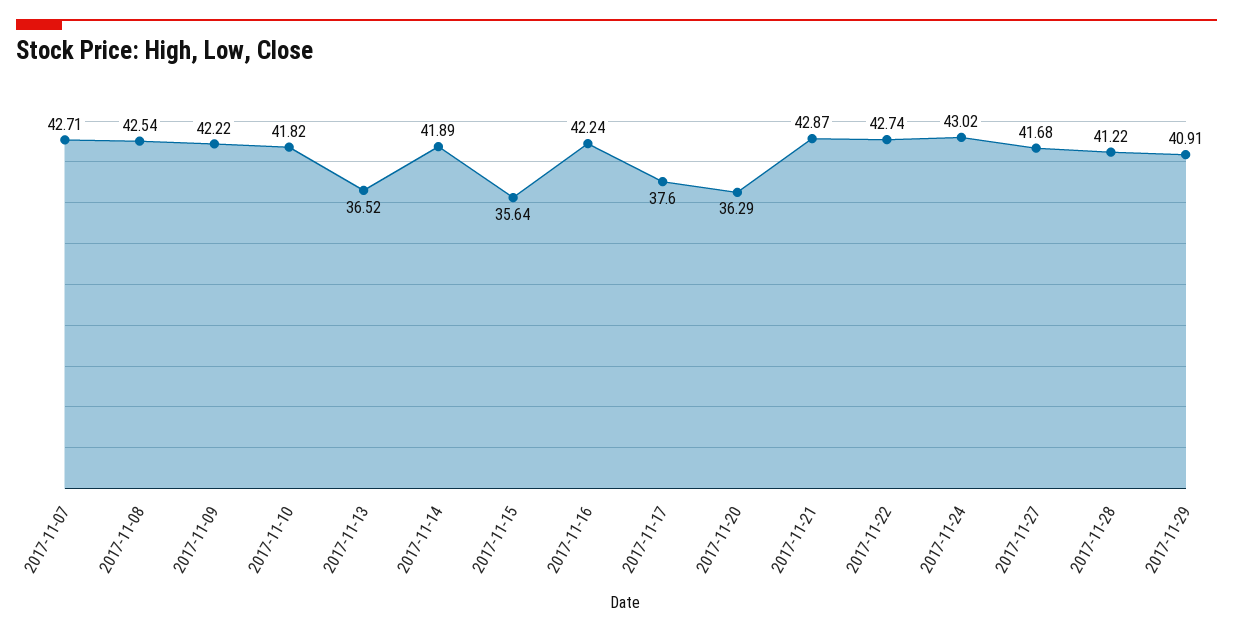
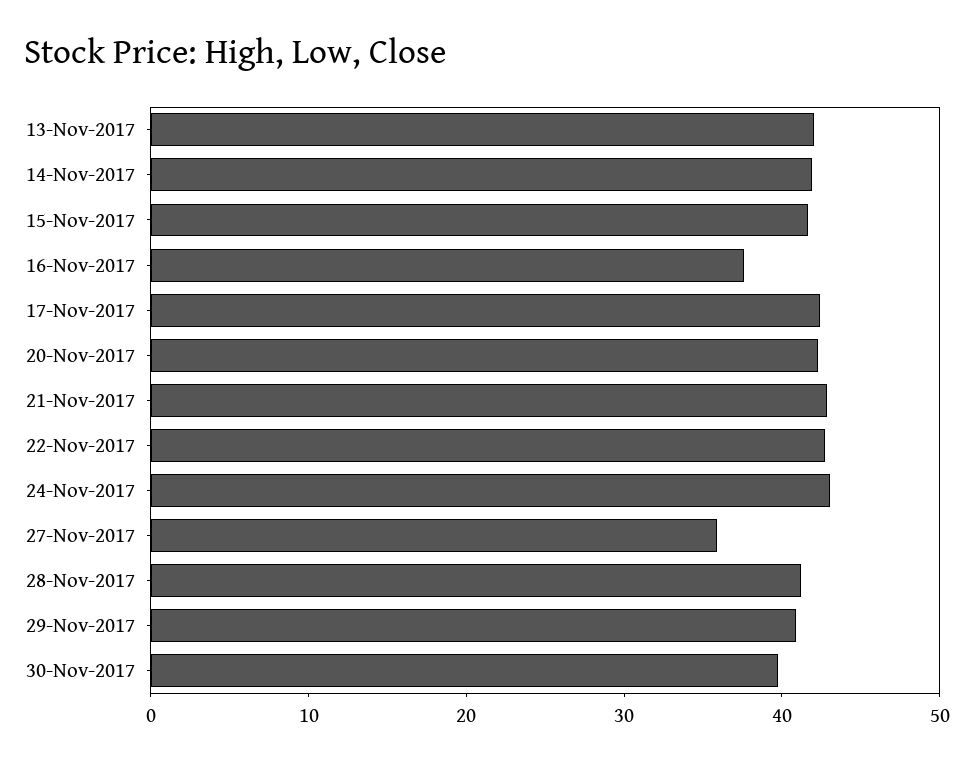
2017-11-07: 42.71 -> none
2017-11-08: 42.54 -> none
2017-11-09: 42.22 -> none
2017-11-10: 41.82 -> none
2017-11-13: 36.52 -> 42
2017-11-15: 35.64 -> 42
2017-11-16: 42.24 -> 38
2017-11-17: 37.6 -> 42
2017-11-20: 36.29 -> 42
2017-11-27: 41.68 -> 36
30-Nov-2017: none -> 40

